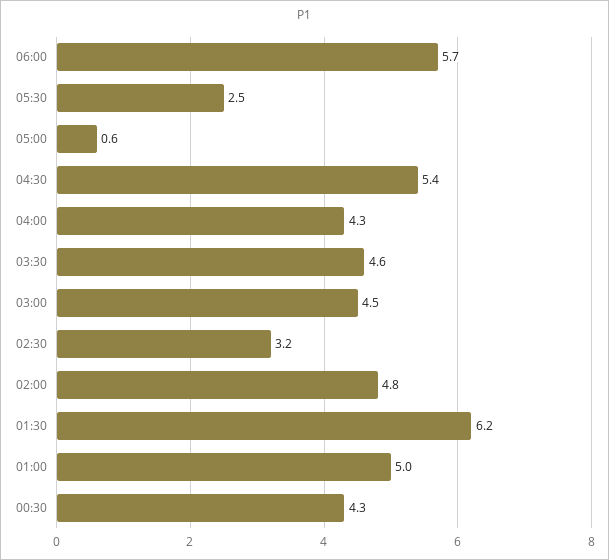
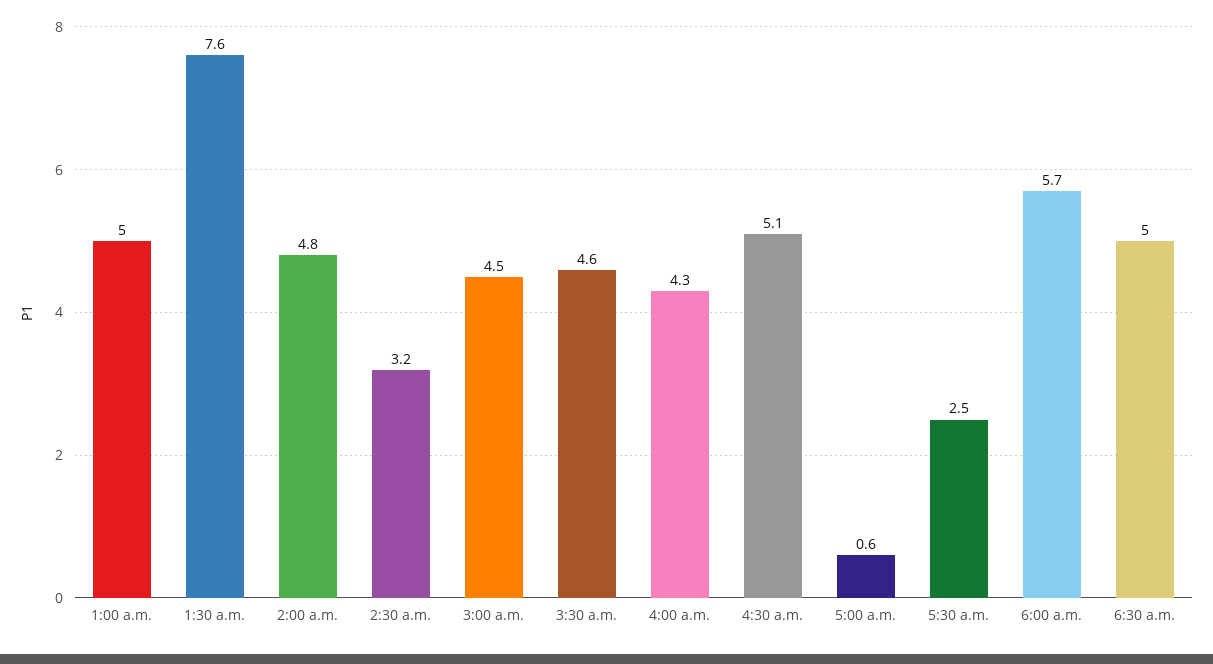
04:30: 5.4 -> 5.1
01:30: 6.2 -> 7.6
00:30: 4.3 -> none
6:30 a.m.: none -> 5

